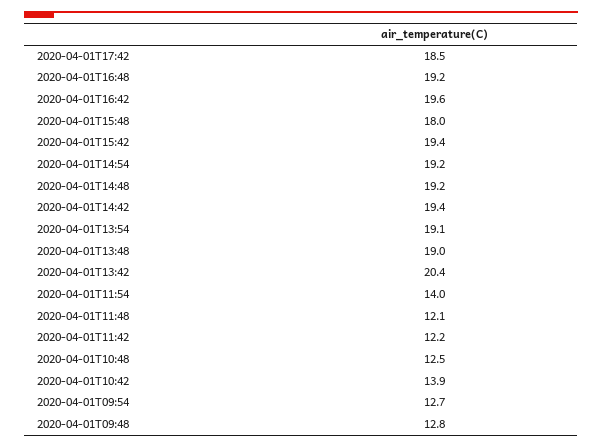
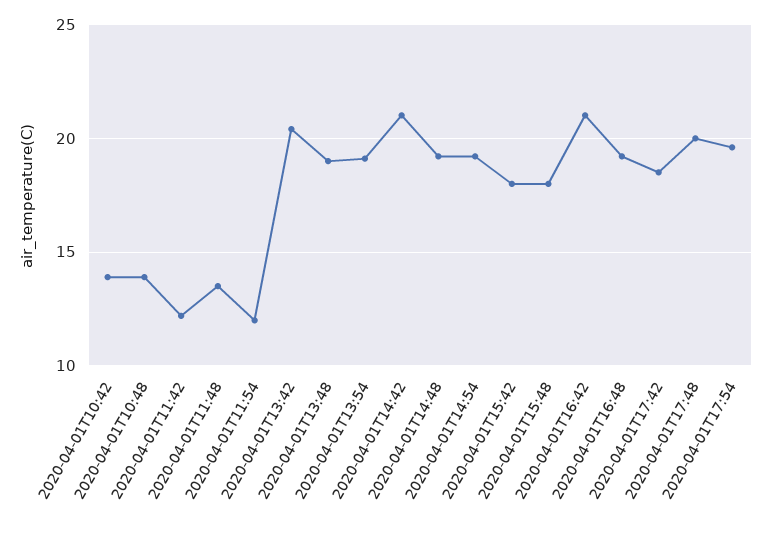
2020-04-01T16:42: 19.6 -> 21
2020-04-01T15:42: 19.4 -> 18
2020-04-01T14:42: 19.4 -> 21
2020-04-01T11:54: 14 -> 12
2020-04-01T11:48: 12.1 -> 13.5
2020-04-01T10:48: 12.5 -> 14
2020-04-01T09:54: 12.7 -> none
2020-04-01T09:48: 12.8 -> none
2020-04-01T17:48: none -> 20
2020-04-01T17:54: none -> 19.5

